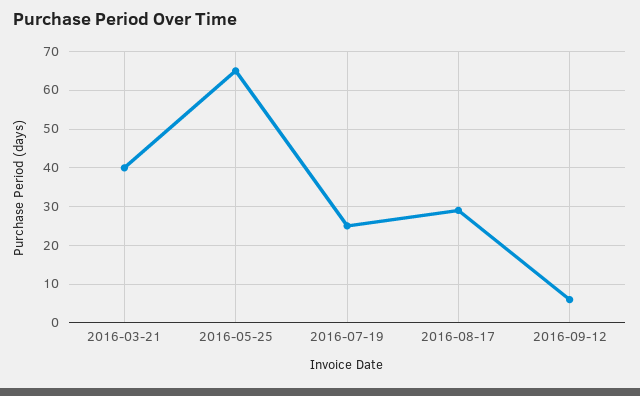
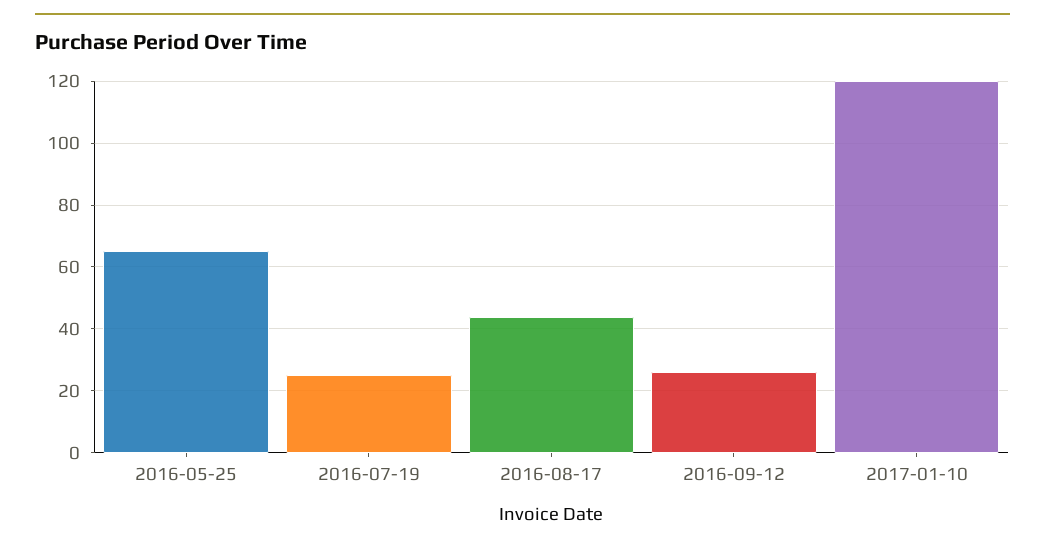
2016-03-21: 40 -> none
2016-08-17: 30 -> 45
2016-09-12: 5 -> 25
2017-01-10: none -> 120

